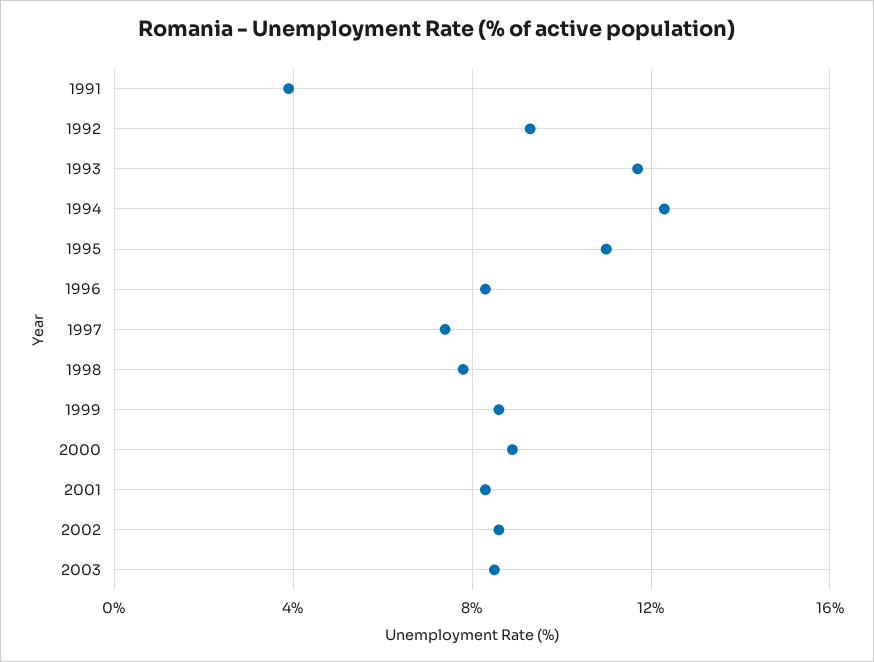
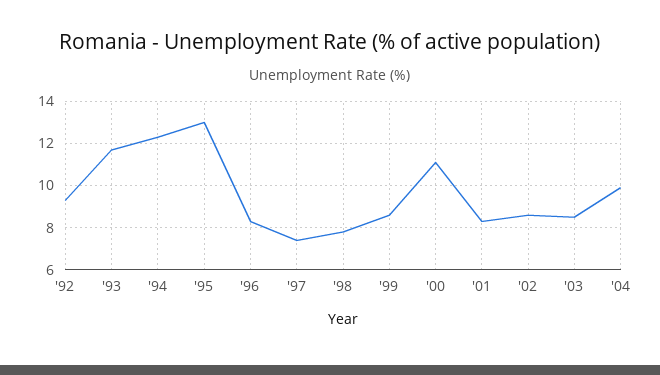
1991: 4 -> none
1995: 11 -> 13
2000: 9 -> 11
'04: none -> 10

